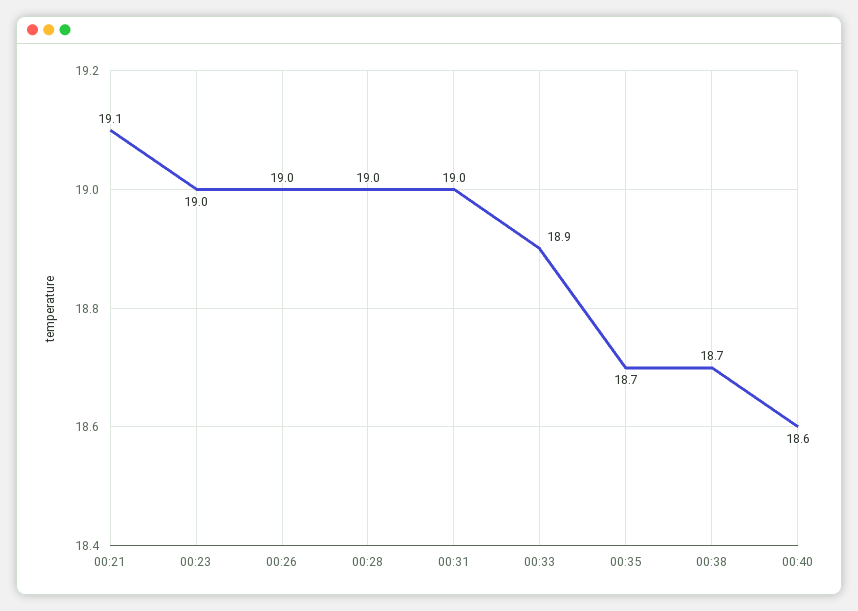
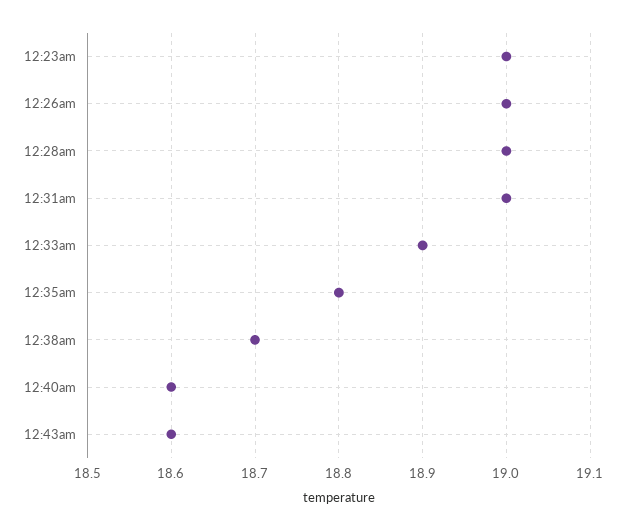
00:21: 19.1 -> none
00:35: 18.7 -> 18.8
12:43am: none -> 18.6

